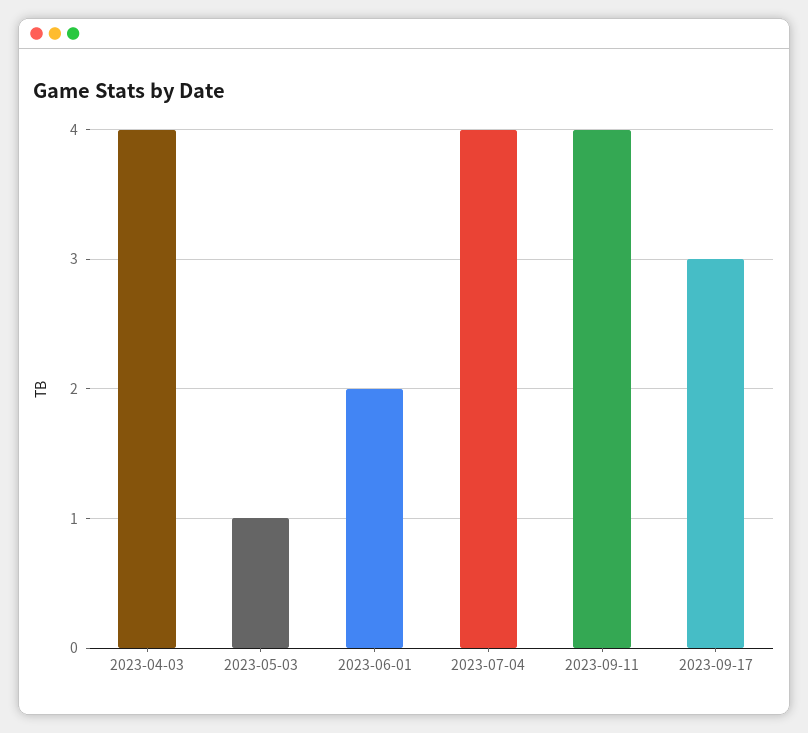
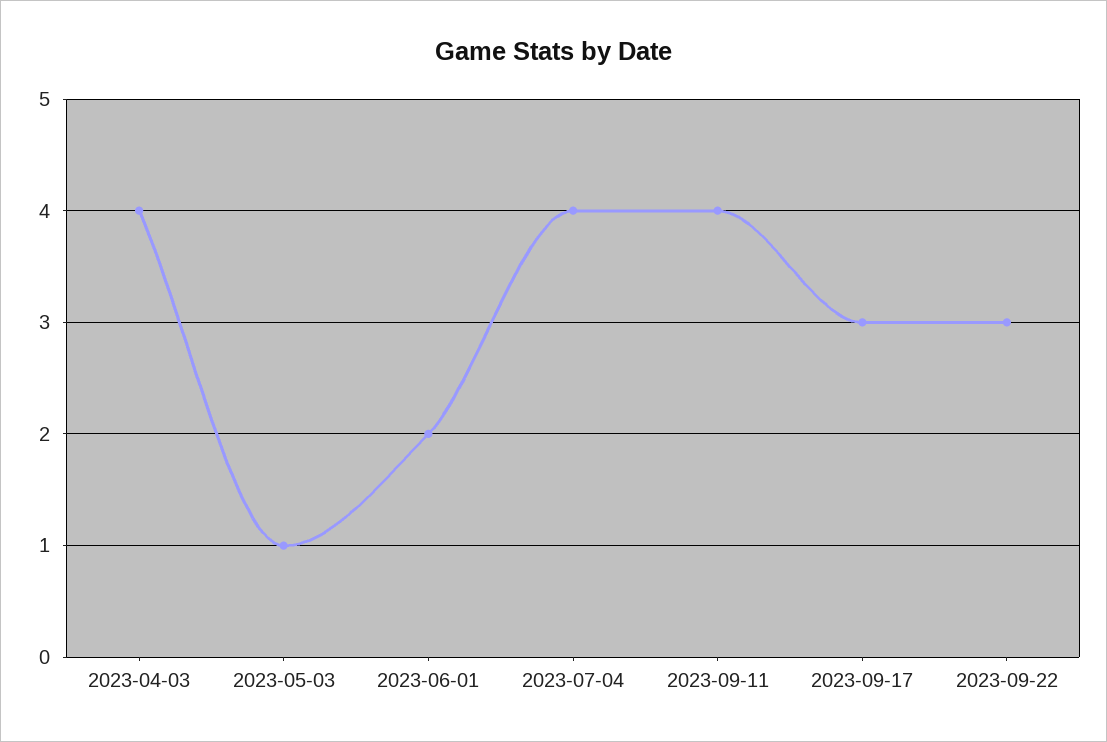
2023-09-22: none -> 3

